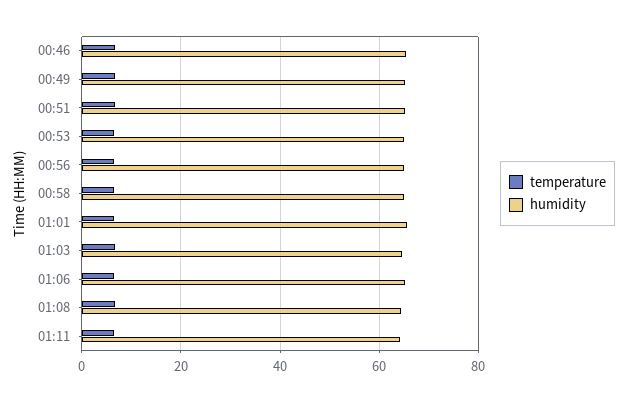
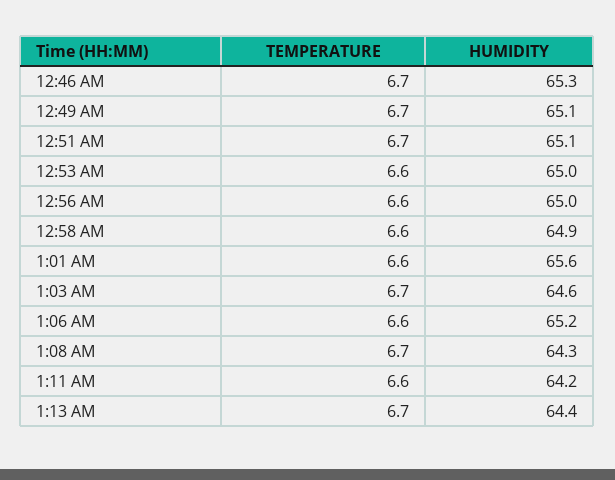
temperature, 1:13 AM: none -> 6.7
humidity, 1:13 AM: none -> 64.4

